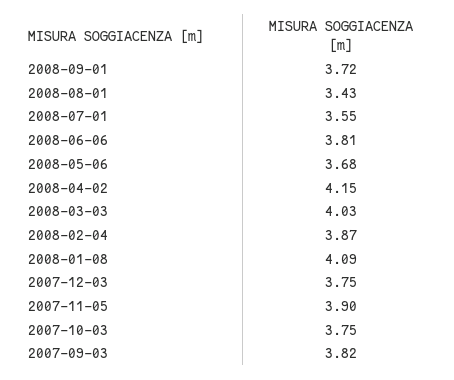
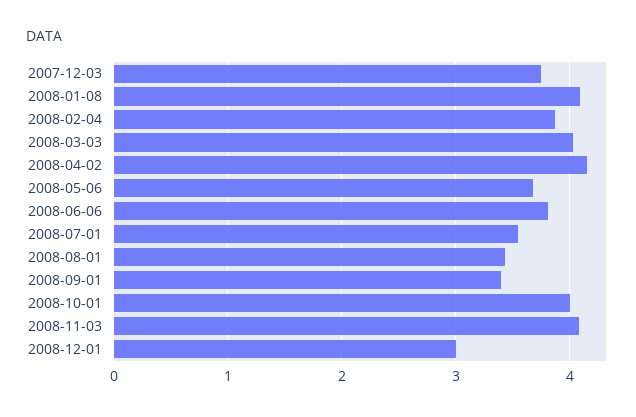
2008-09-01: 3.72 -> 3.4
2007-11-05: 3.9 -> none
2007-10-03: 3.75 -> none
2007-09-03: 3.82 -> none
2008-10-01: none -> 4
2008-11-03: none -> 4.1
2008-12-01: none -> 3

